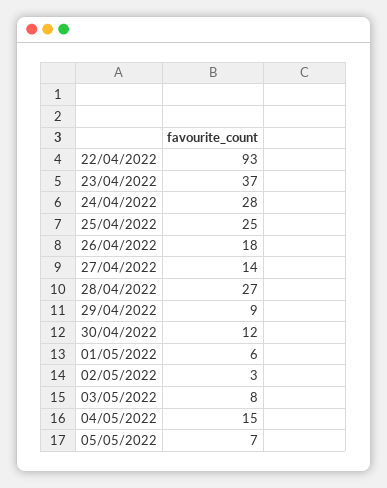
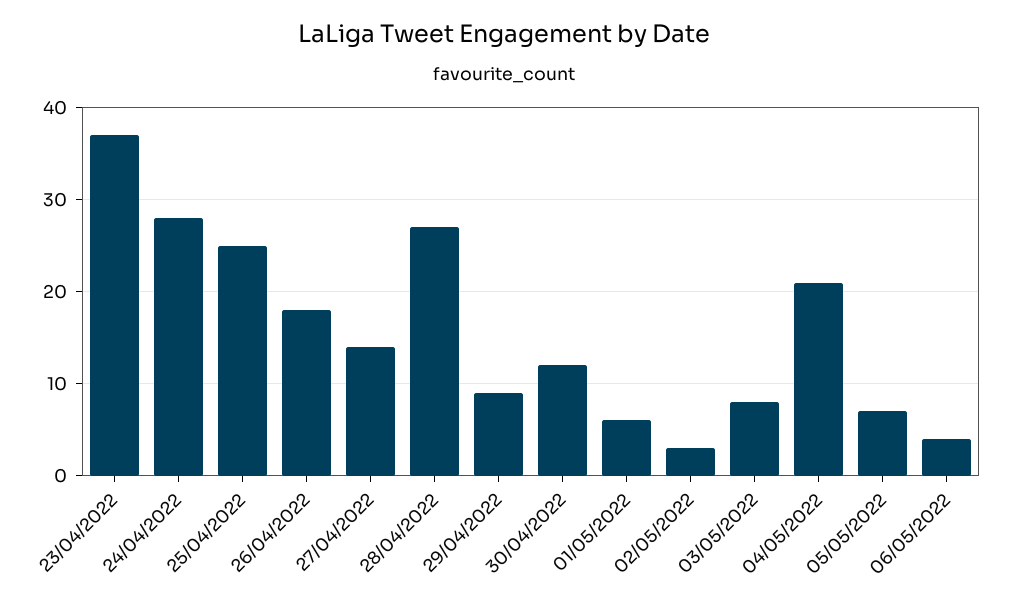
22/04/2022: 93 -> none
04/05/2022: 15 -> 21
06/05/2022: none -> 4

